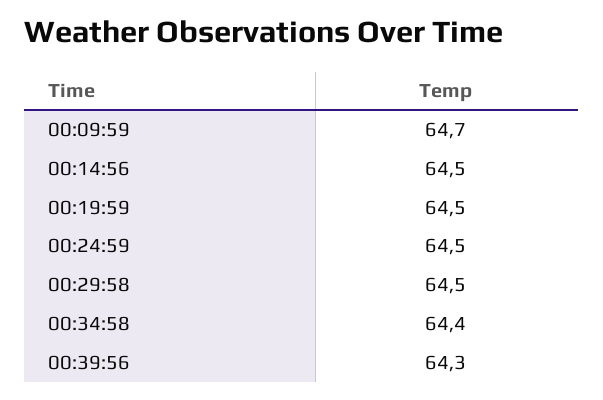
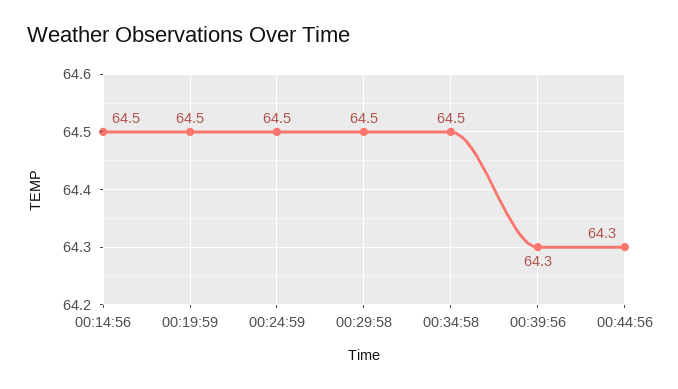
00:09:59: 64.7 -> none
00:34:58: 64.4 -> 64.5
00:44:56: none -> 64.3

